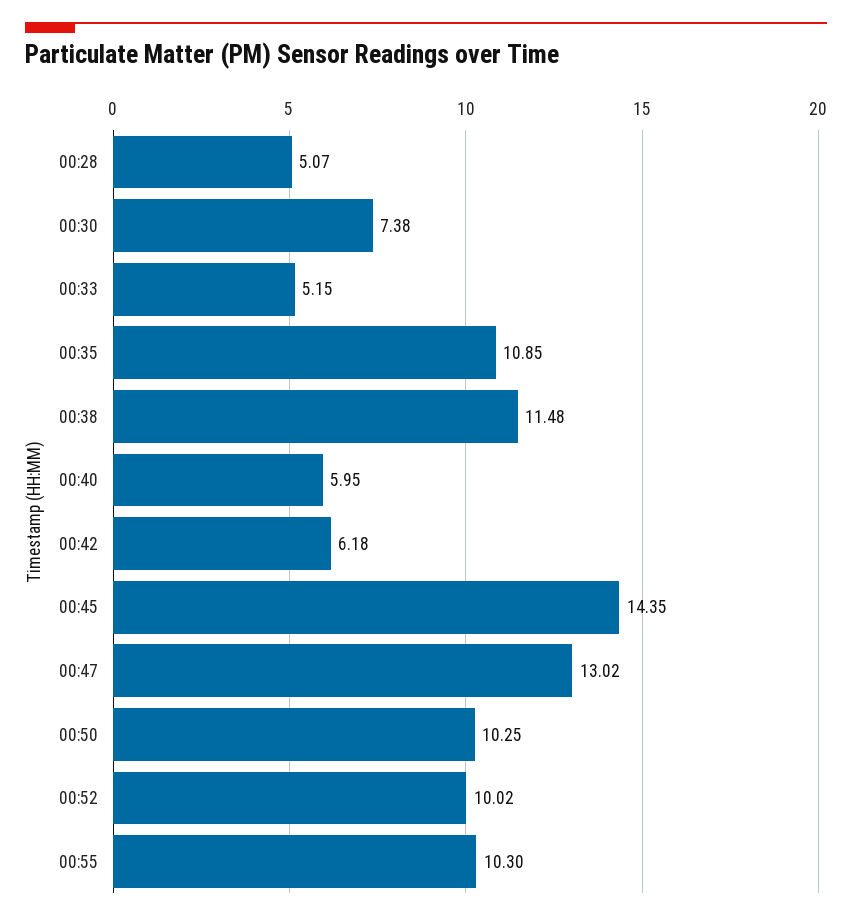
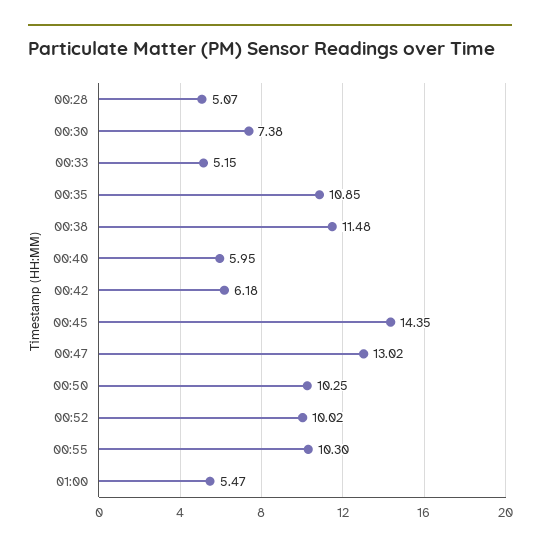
01:00: none -> 5.47

